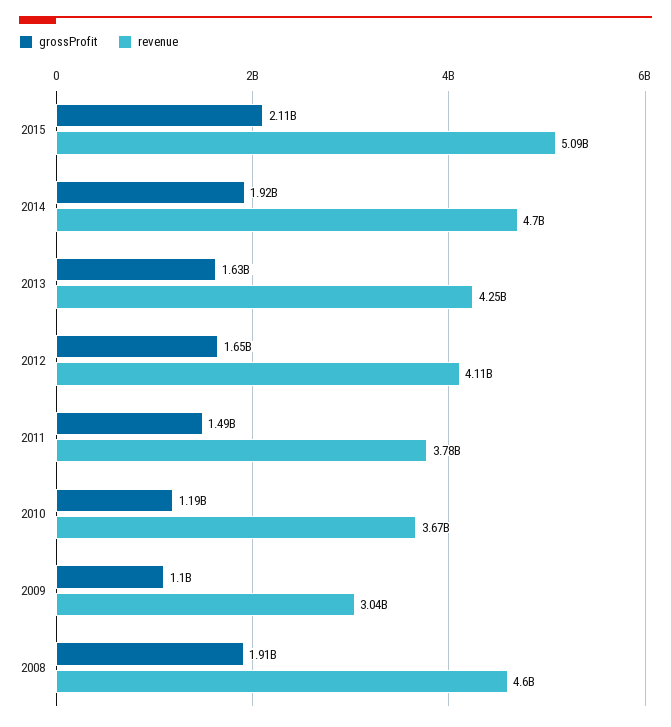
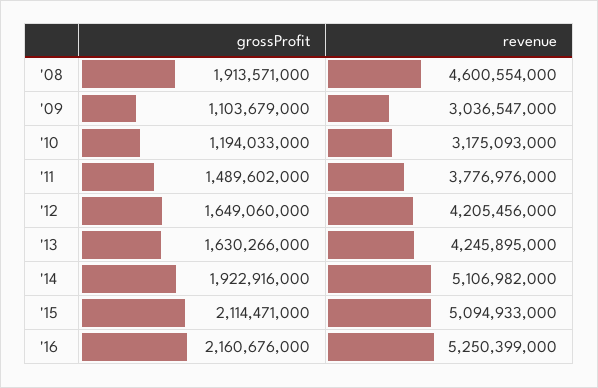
revenue, 2014: 4700000000 -> 5106982000
revenue, 2012: 4110000000 -> 4205456000
revenue, 2010: 3670000000 -> 3175093000
grossProfit, '16: none -> 2160676000
revenue, '16: none -> 5250399000

